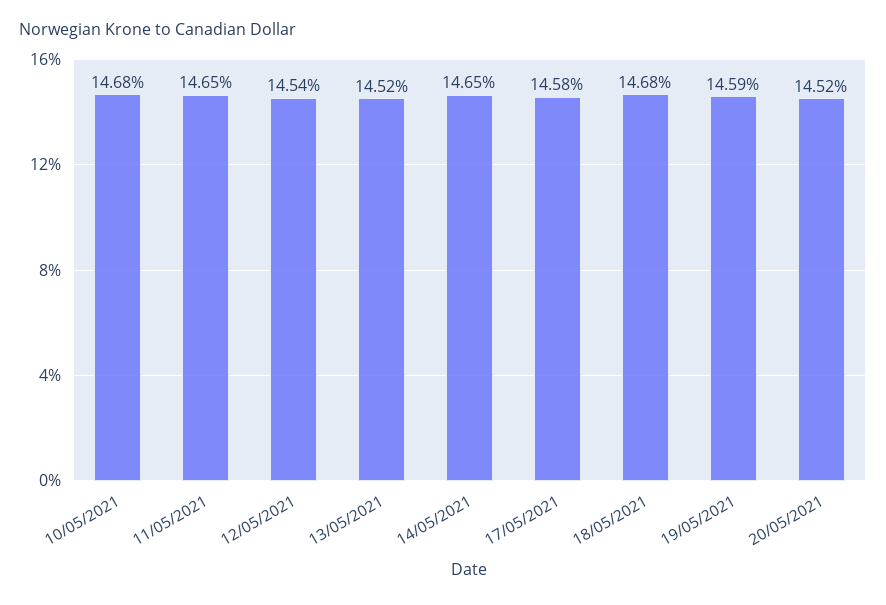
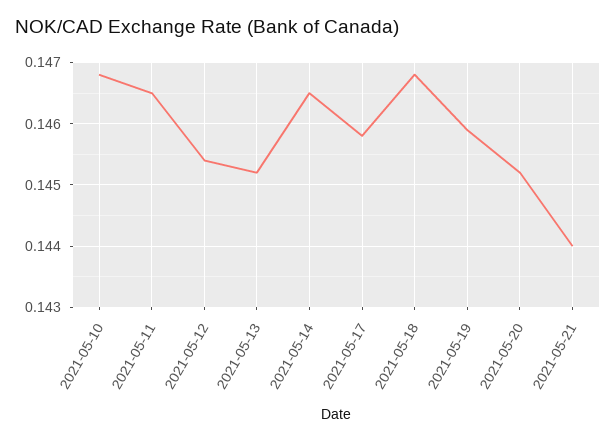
2021-05-21: none -> 0.144

